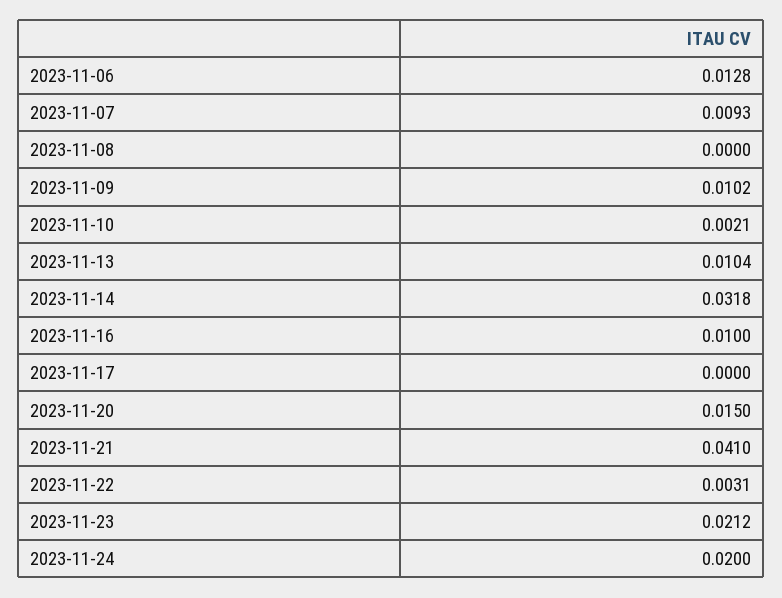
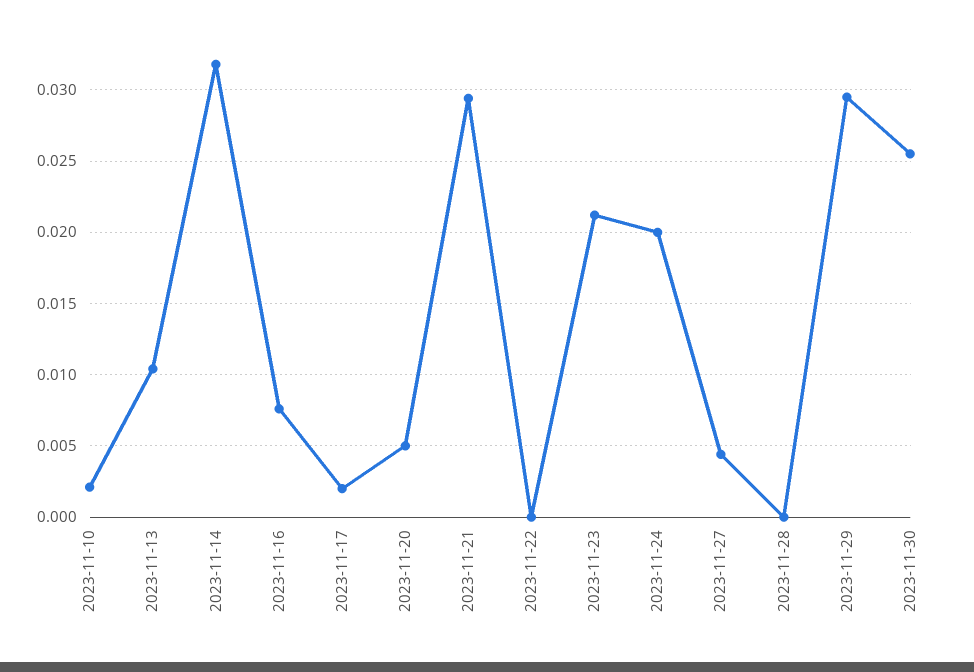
2023-11-06: 0.0128 -> none
2023-11-07: 0.0093 -> none
2023-11-08: 0 -> none
2023-11-09: 0.0102 -> none
2023-11-16: 0.01 -> 0.0075
2023-11-17: 0 -> 0.002
2023-11-20: 0.015 -> 0.005
2023-11-21: 0.041 -> 0.0295
2023-11-22: 0.0031 -> 0
2023-11-27: none -> 0.0045
2023-11-28: none -> 0
2023-11-29: none -> 0.0295
2023-11-30: none -> 0.0255

